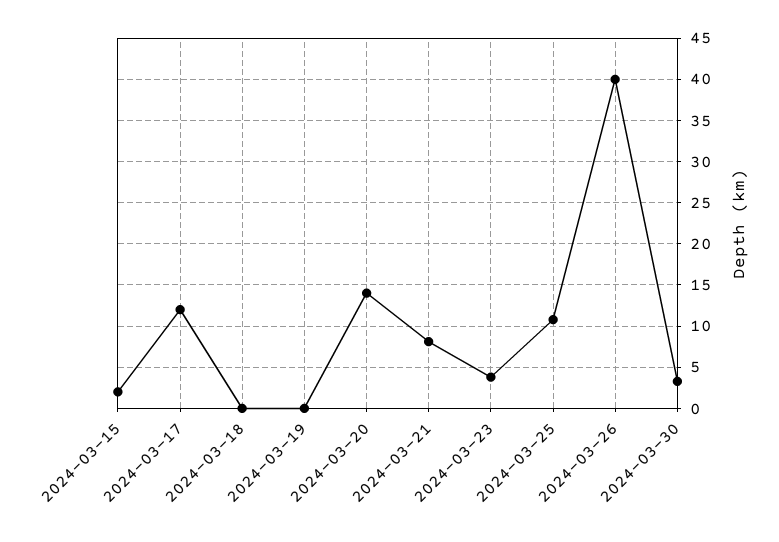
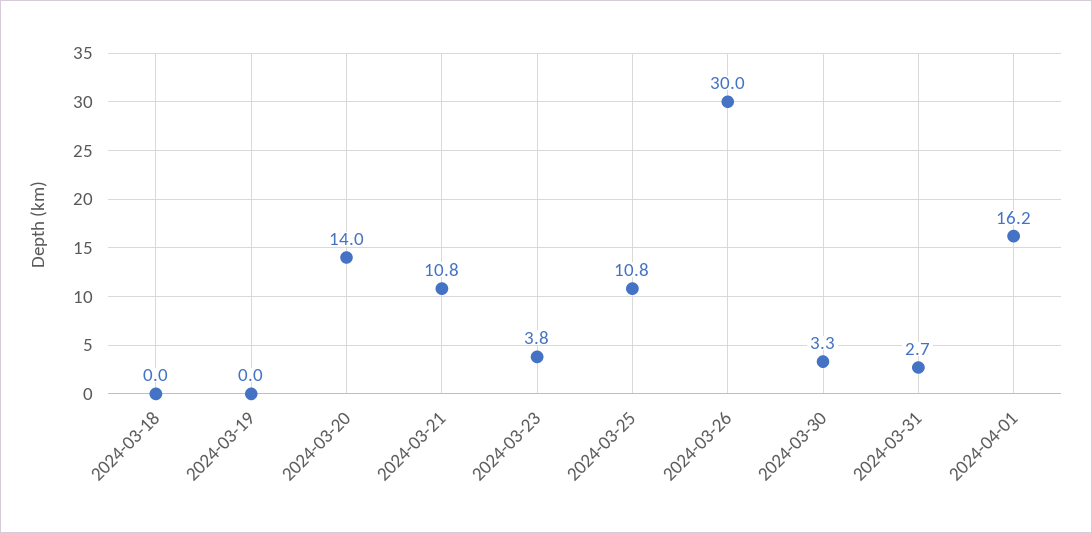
2024-03-15: 2 -> none
2024-03-17: 12 -> none
2024-03-21: 8 -> 10.8
2024-03-26: 40 -> 30
2024-03-31: none -> 2.7
2024-04-01: none -> 16.2

